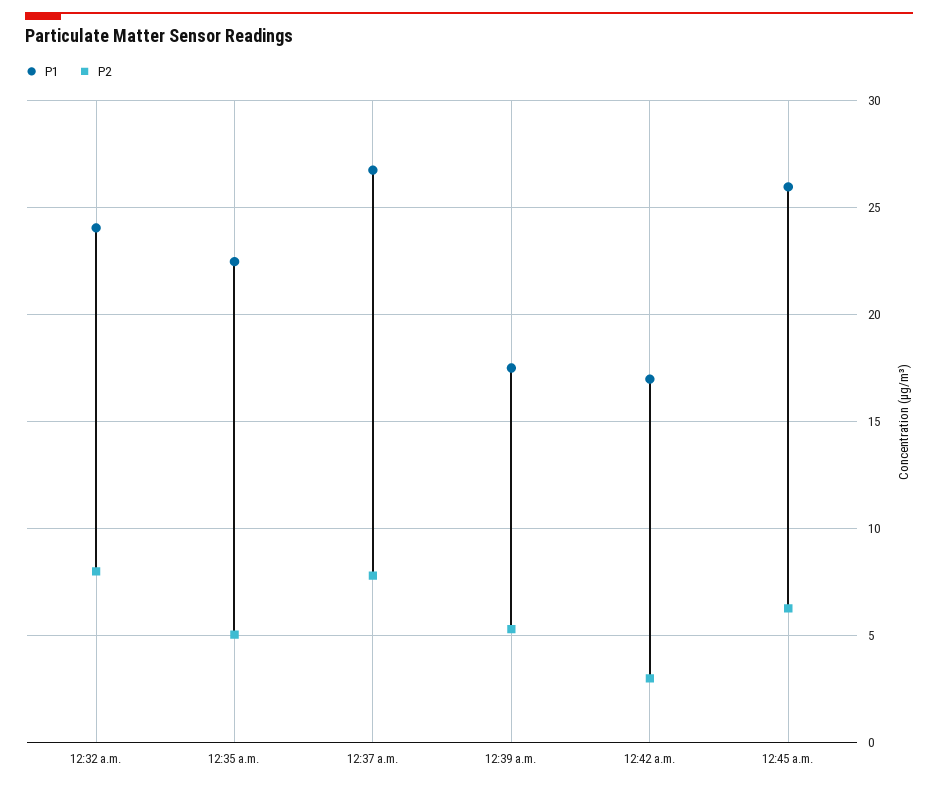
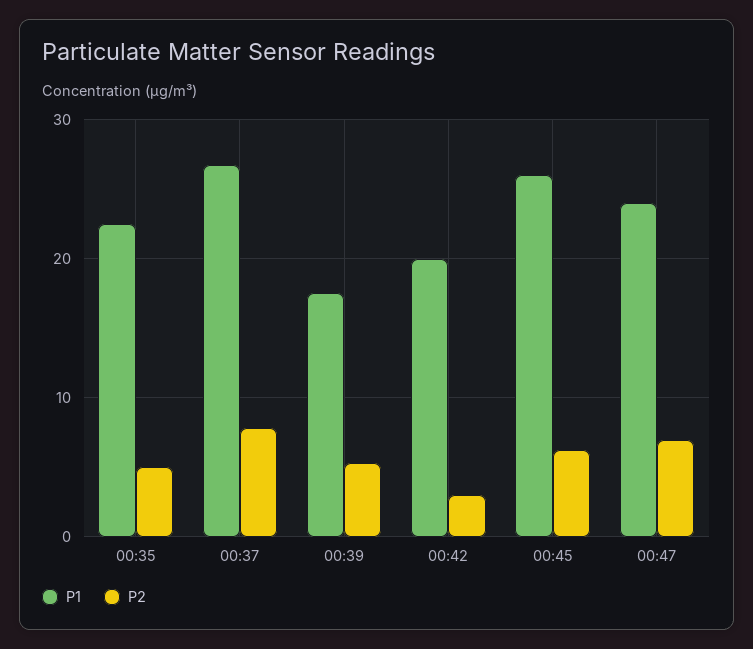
P1, 12:32 a.m.: 24 -> none
P2, 12:32 a.m.: 8 -> none
P1, 12:42 a.m.: 17 -> 20
P1, 00:47: none -> 24
P2, 00:47: none -> 7

